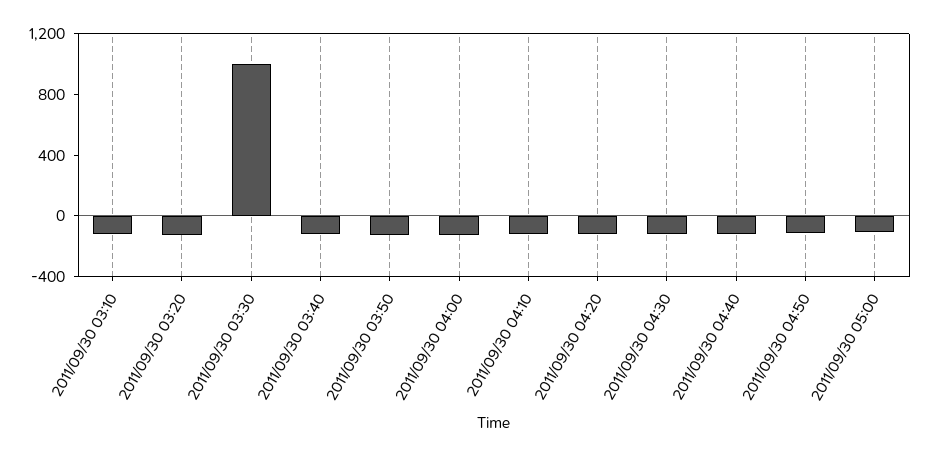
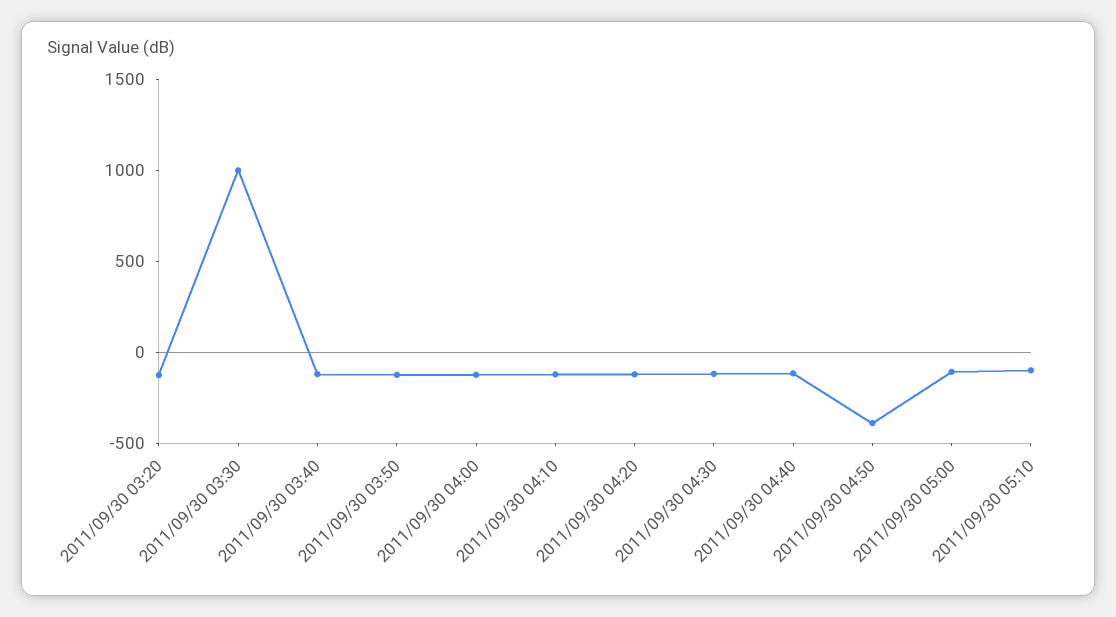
2011/09/30 03:10: -100 -> none
2011/09/30 04:50: -100 -> -400
2011/09/30 05:10: none -> -100

